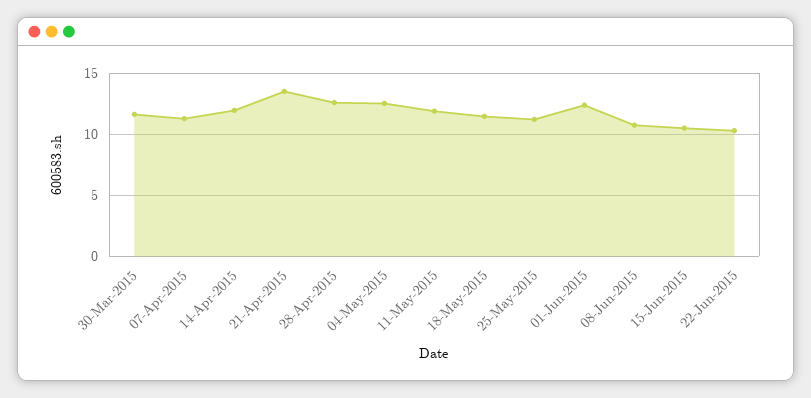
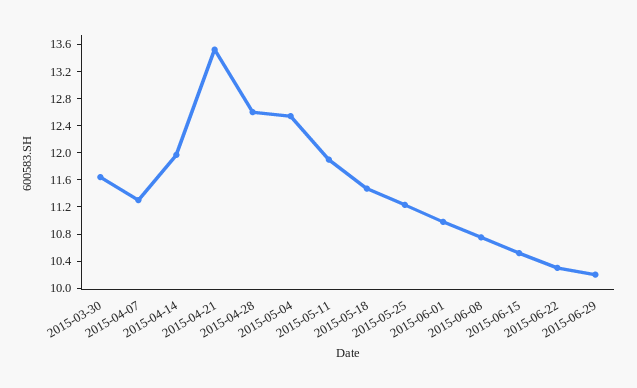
01-Jun-2015: 12.5 -> 11
2015-06-29: none -> 10.2

